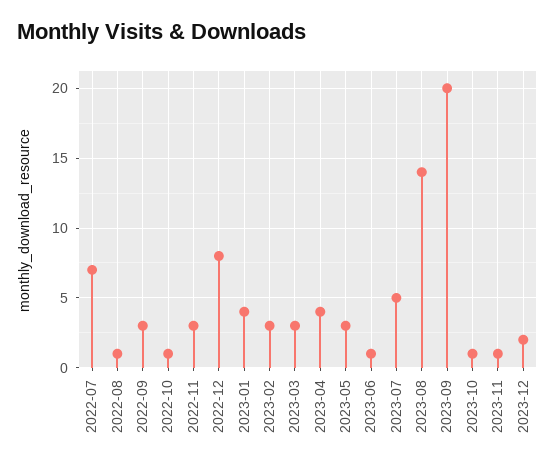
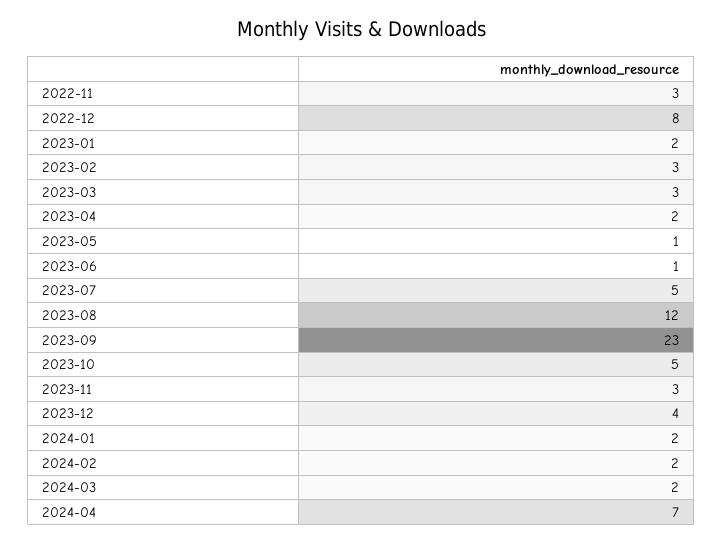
2022-07: 7 -> none
2022-08: 1 -> none
2022-09: 3 -> none
2022-10: 1 -> none
2023-01: 4 -> 2
2023-04: 4 -> 2
2023-05: 3 -> 1
2023-08: 14 -> 12
2023-09: 20 -> 23
2023-10: 1 -> 5
2023-11: 1 -> 3
2023-12: 2 -> 4
2024-01: none -> 2
2024-02: none -> 2
2024-03: none -> 2
2024-04: none -> 7

